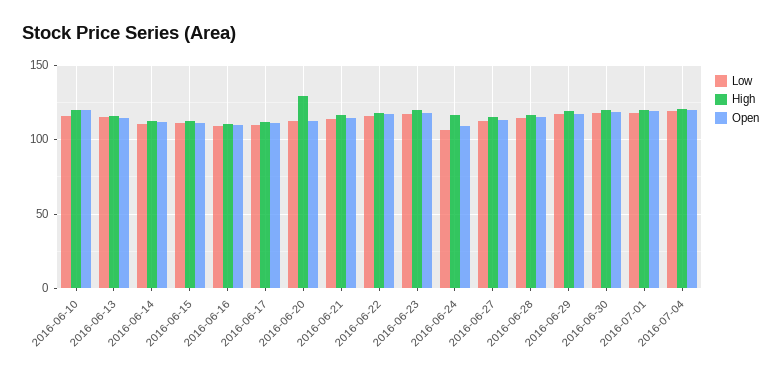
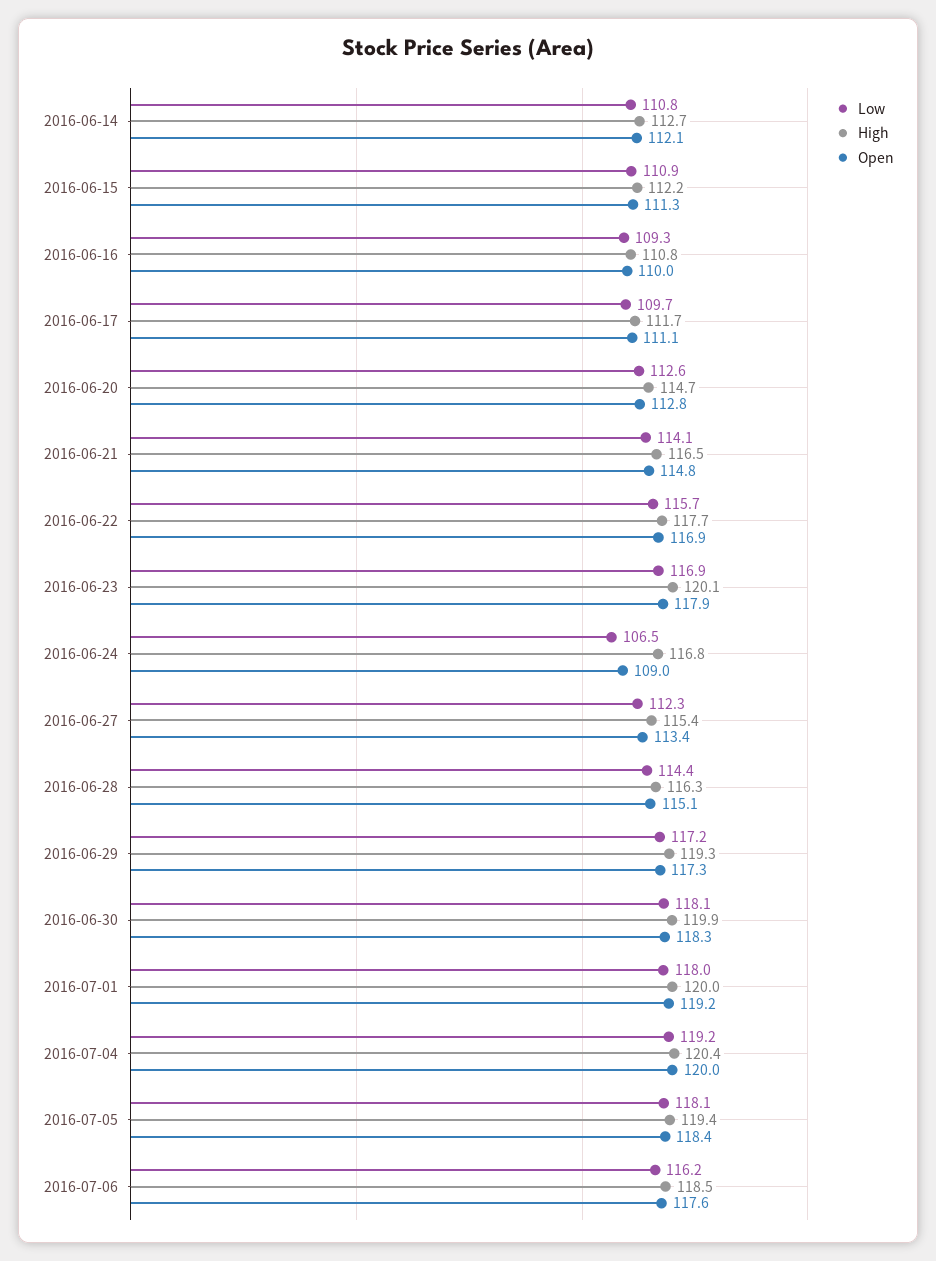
Low, 2016-06-10: 115 -> none
High, 2016-06-10: 120 -> none
Open, 2016-06-10: 120 -> none
Low, 2016-06-13: 115 -> none
High, 2016-06-13: 115 -> none
Open, 2016-06-13: 115 -> none
High, 2016-06-20: 130 -> 114.7
Low, 2016-07-05: none -> 118.1
High, 2016-07-05: none -> 119.4
Open, 2016-07-05: none -> 118.4
Low, 2016-07-06: none -> 116.2
High, 2016-07-06: none -> 118.5
Open, 2016-07-06: none -> 117.6

